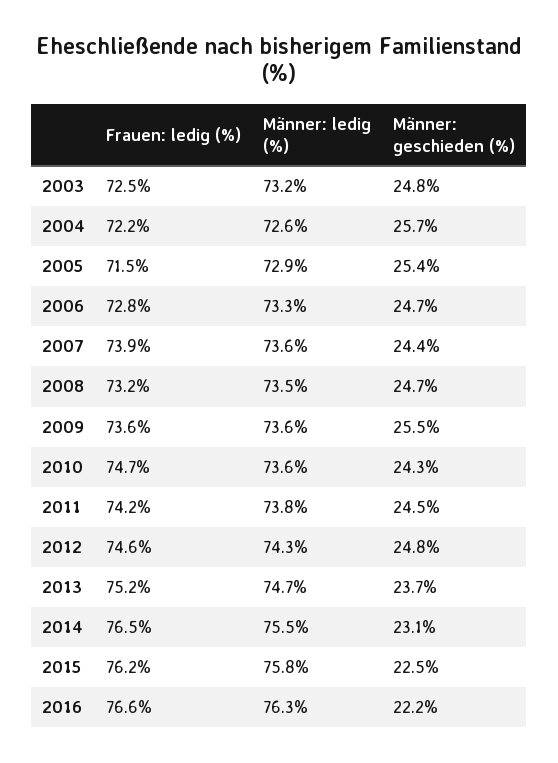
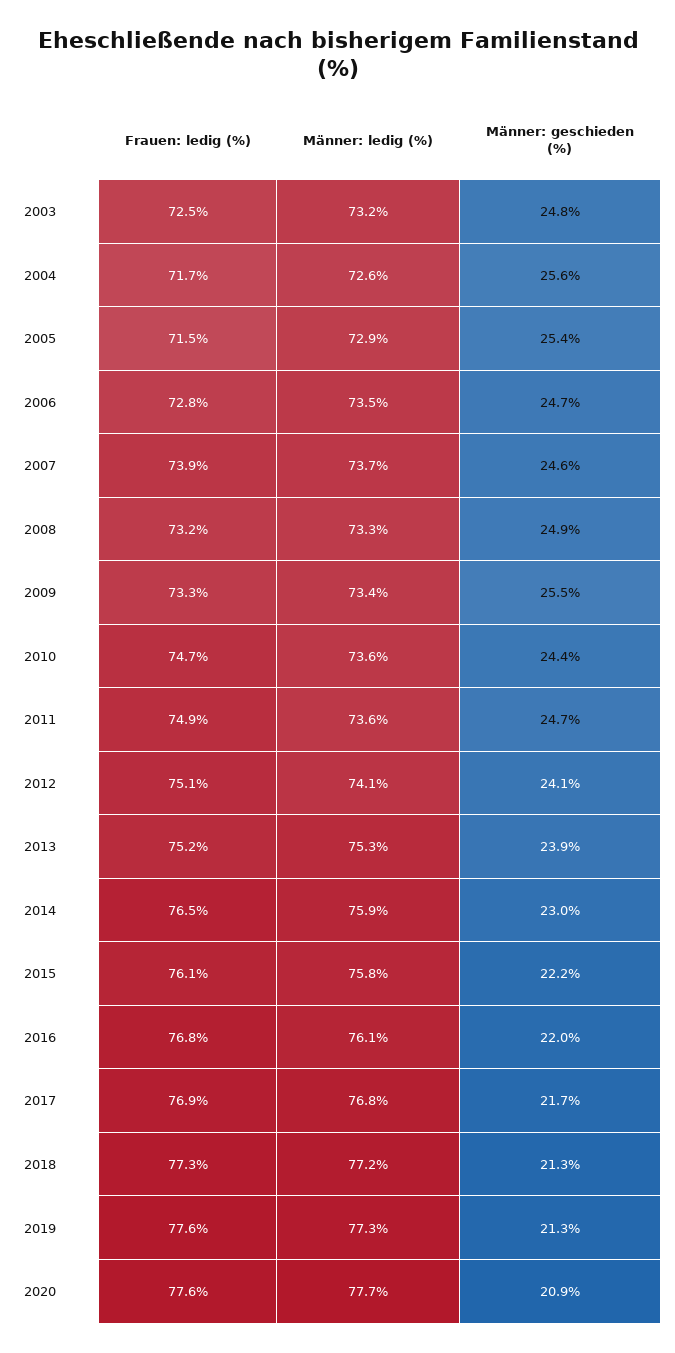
Frauen: ledig (%), 2004: 72.2 -> 71.7
Männer: geschieden (%), 2004: 25.7 -> 25.6
Männer: ledig (%), 2006: 73.3 -> 73.5
Männer: ledig (%), 2007: 73.6 -> 73.7
Männer: geschieden (%), 2007: 24.4 -> 24.6
Männer: ledig (%), 2008: 73.5 -> 73.3
Männer: geschieden (%), 2008: 24.7 -> 24.9
Frauen: ledig (%), 2009: 73.6 -> 73.3
Männer: ledig (%), 2009: 73.6 -> 73.4
Männer: geschieden (%), 2010: 24.3 -> 24.4
Frauen: ledig (%), 2011: 74.2 -> 74.9
Männer: ledig (%), 2011: 73.8 -> 73.6
Männer: geschieden (%), 2011: 24.5 -> 24.7
Frauen: ledig (%), 2012: 74.6 -> 75.1
Männer: ledig (%), 2012: 74.3 -> 74.1
Männer: geschieden (%), 2012: 24.8 -> 24.1
Männer: ledig (%), 2013: 74.7 -> 75.3
Männer: geschieden (%), 2013: 23.7 -> 23.9
Männer: ledig (%), 2014: 75.5 -> 75.9
Männer: geschieden (%), 2014: 23.1 -> 23
Frauen: ledig (%), 2015: 76.2 -> 76.1
Männer: geschieden (%), 2015: 22.5 -> 22.2
Frauen: ledig (%), 2016: 76.6 -> 76.8
Männer: ledig (%), 2016: 76.3 -> 76.1
Männer: geschieden (%), 2016: 22.2 -> 22
Frauen: ledig (%), 2017: none -> 76.9
Männer: ledig (%), 2017: none -> 76.8
Männer: geschieden (%), 2017: none -> 21.7
Frauen: ledig (%), 2018: none -> 77.3
Männer: ledig (%), 2018: none -> 77.2
Männer: geschieden (%), 2018: none -> 21.3
Frauen: ledig (%), 2019: none -> 77.6
Männer: ledig (%), 2019: none -> 77.3
Männer: geschieden (%), 2019: none -> 21.3
Frauen: ledig (%), 2020: none -> 77.6
Männer: ledig (%), 2020: none -> 77.7
Männer: geschieden (%), 2020: none -> 20.9

